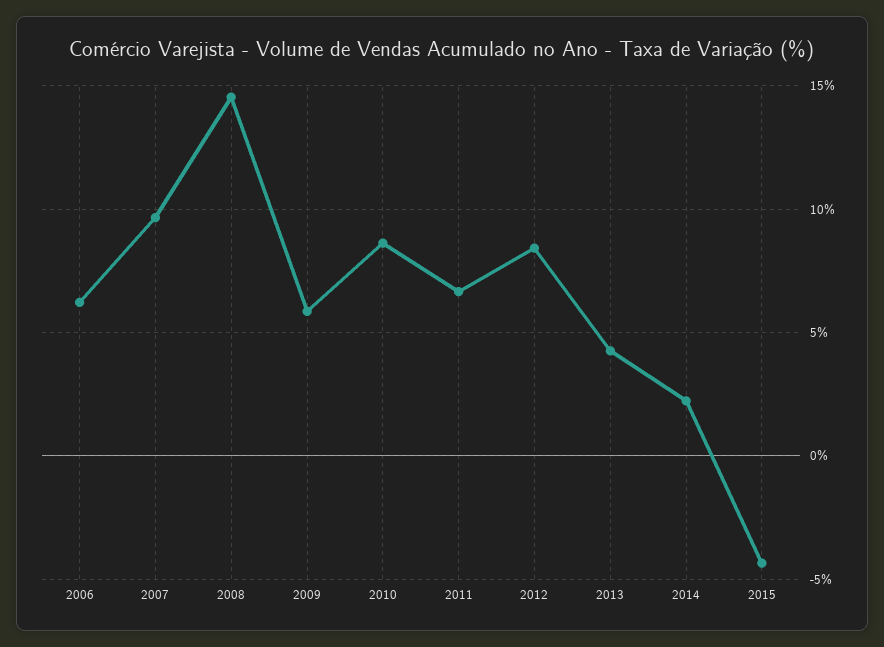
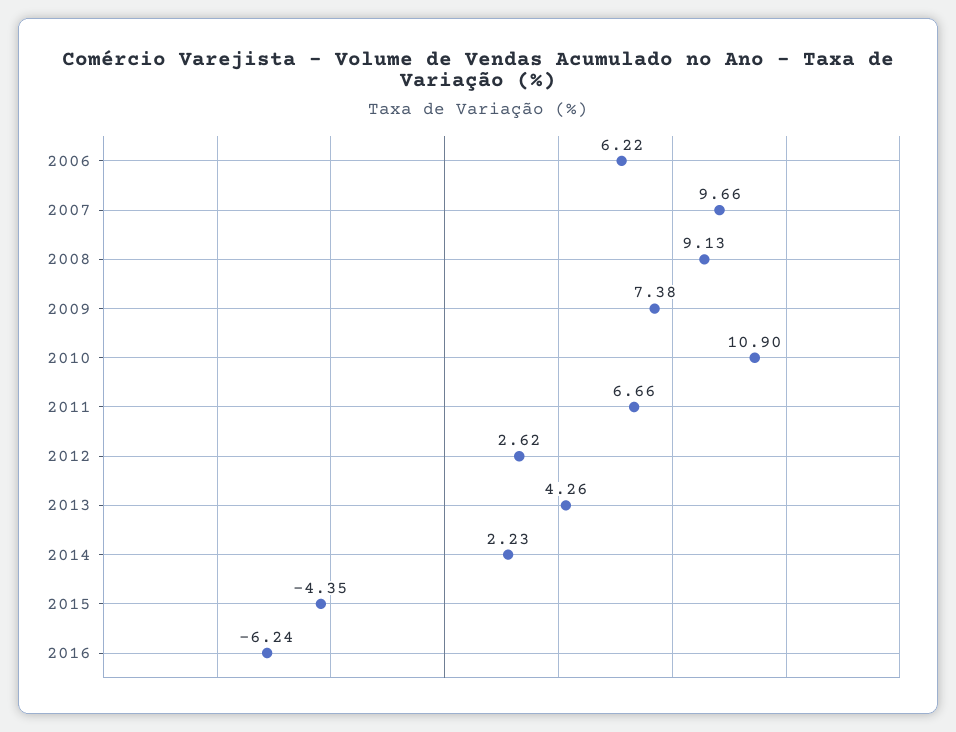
2008: 14.5 -> 9.13
2009: 6 -> 7.38
2010: 8.5 -> 10.9
2012: 8.5 -> 2.62
2016: none -> -6.24

